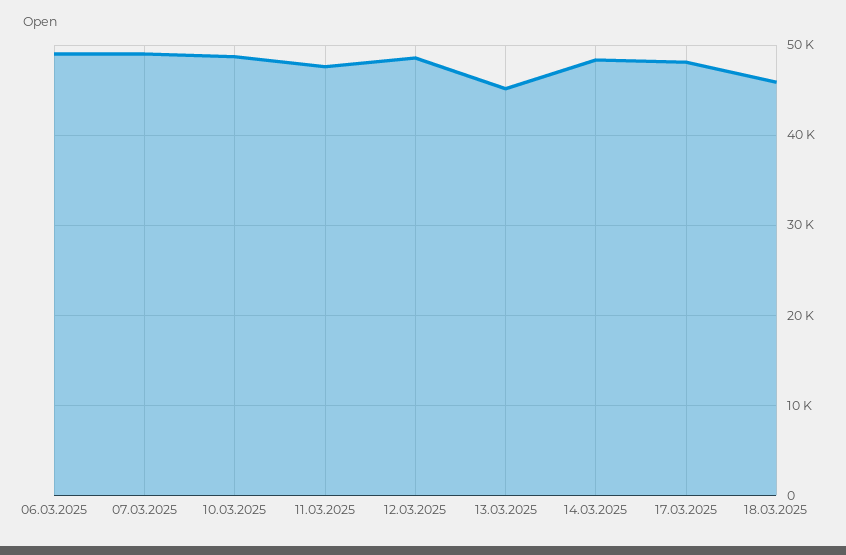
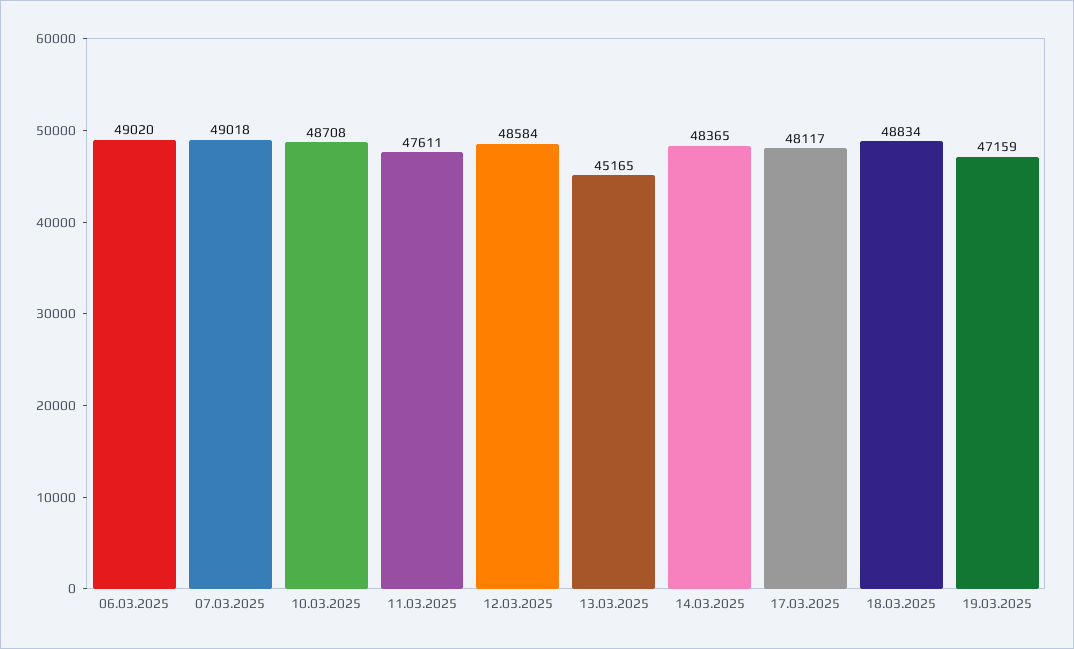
18.03.2025: 46000 -> 48834
19.03.2025: none -> 47159

